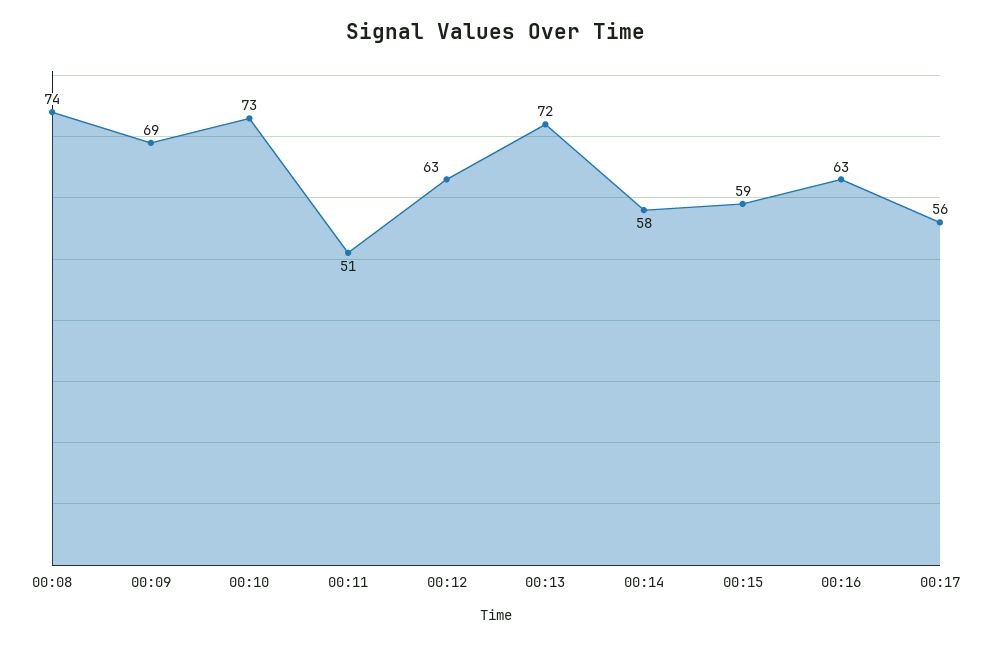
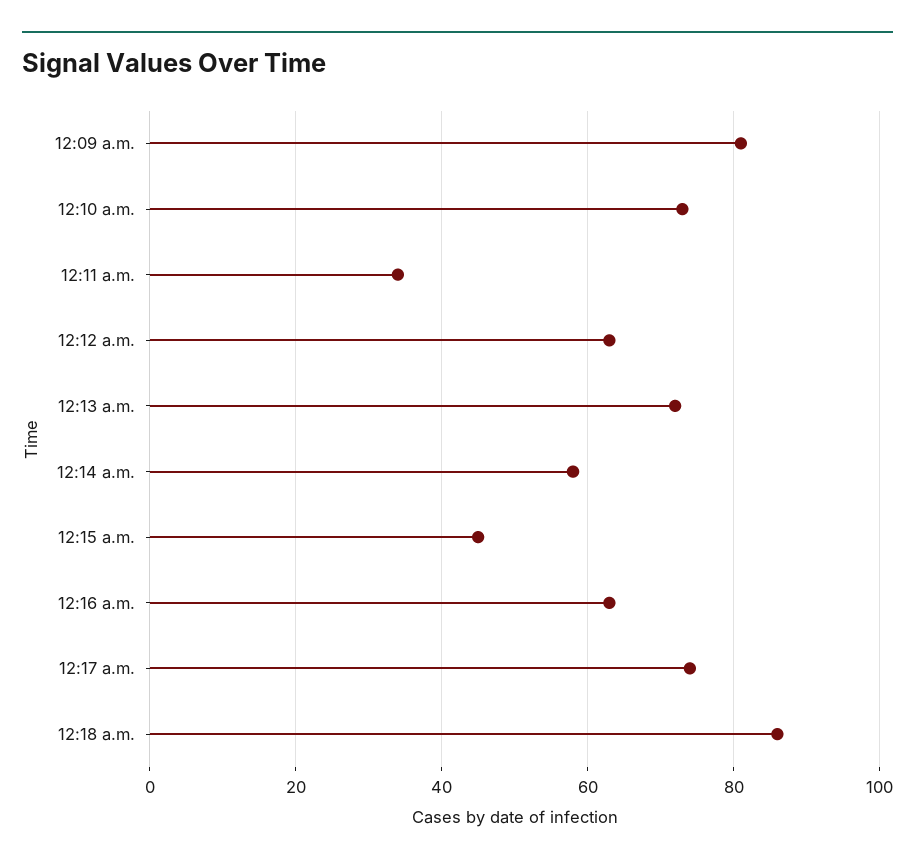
00:08: 74 -> none
00:09: 69 -> 80
00:11: 51 -> 35
00:15: 59 -> 45
00:17: 56 -> 75
12:18 a.m.: none -> 85

